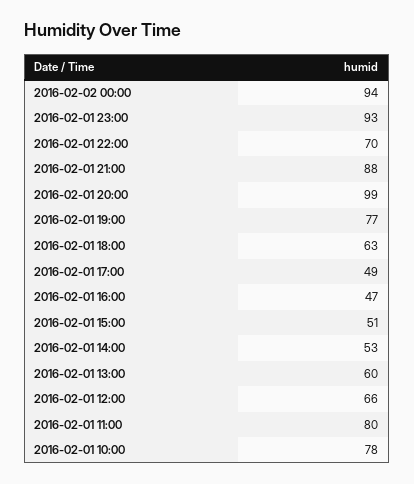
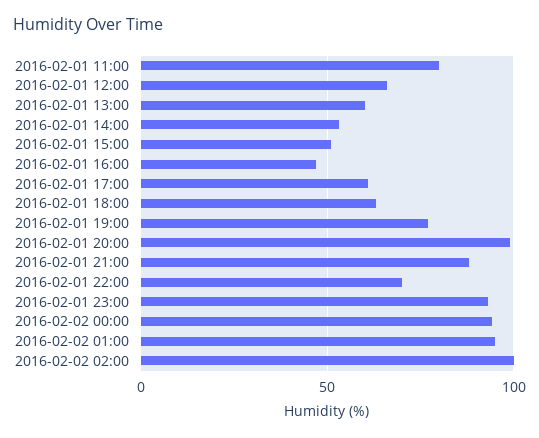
2016-02-01 17:00: 49 -> 60
2016-02-01 10:00: 78 -> none
2016-02-02 01:00: none -> 95
2016-02-02 02:00: none -> 100

